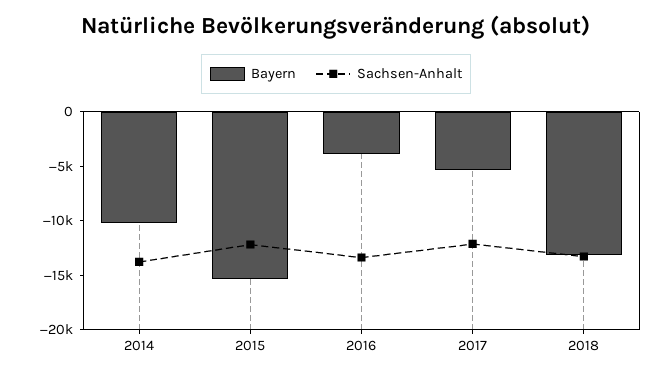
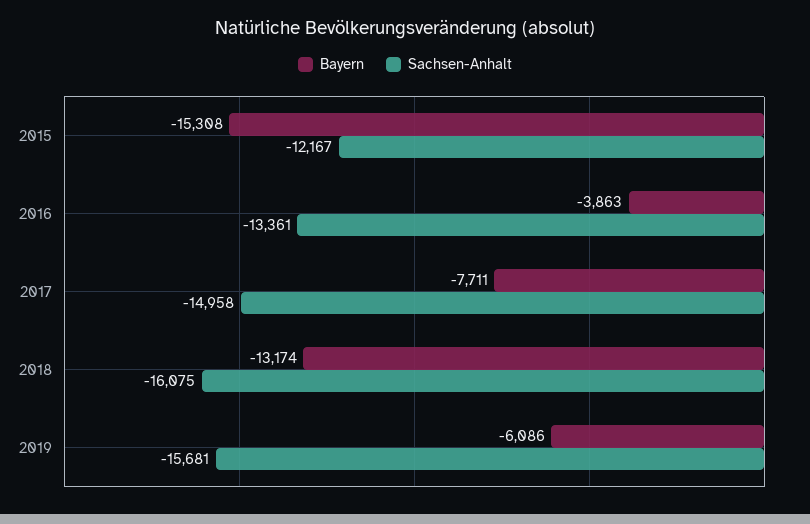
Bayern, 2014: -10000 -> none
Sachsen-Anhalt, 2014: -14000 -> none
Bayern, 2017: -5000 -> -7711
Sachsen-Anhalt, 2017: -12000 -> -14958
Sachsen-Anhalt, 2018: -13000 -> -16075
Bayern, 2019: none -> -6086
Sachsen-Anhalt, 2019: none -> -15681

